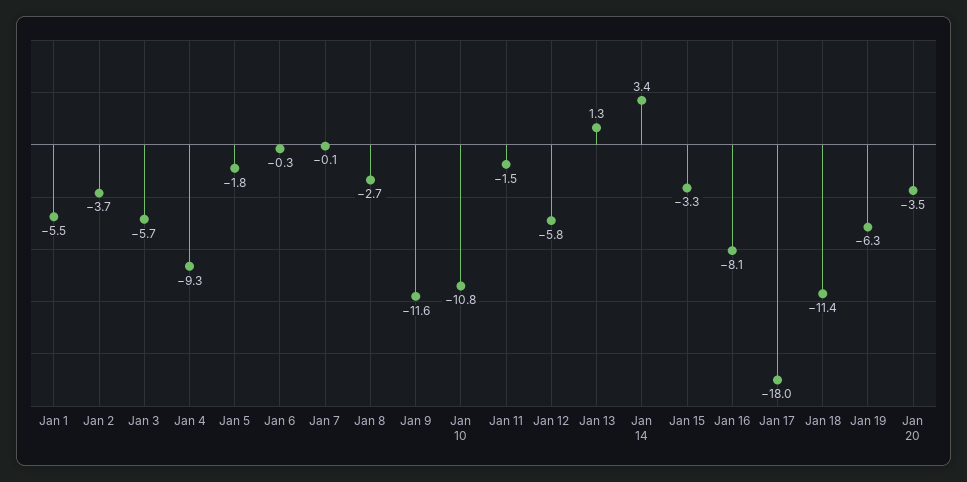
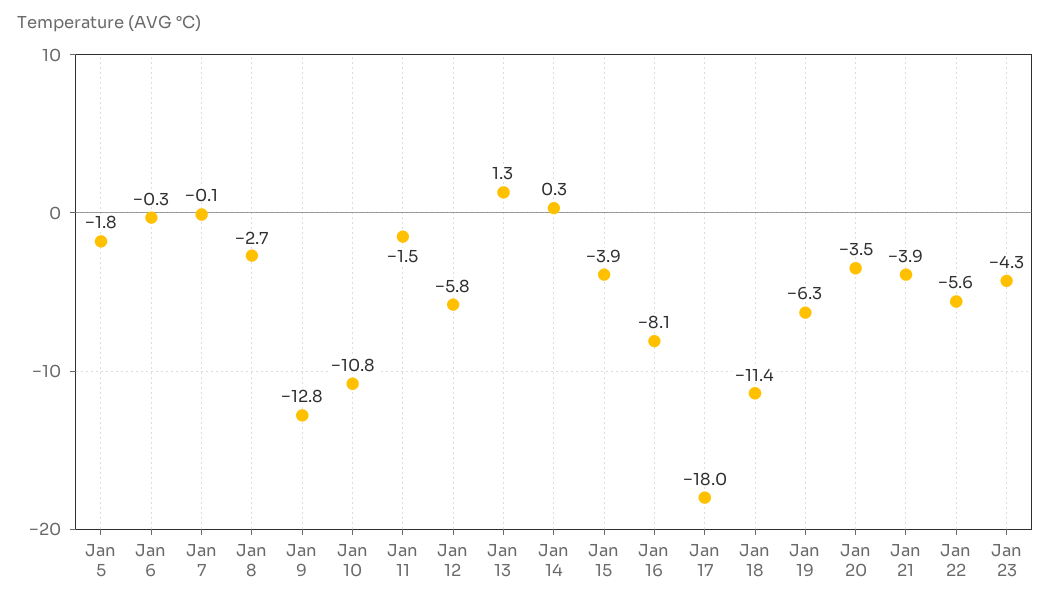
Jan 1: -5.5 -> none
Jan 2: -3.7 -> none
Jan 3: -5.7 -> none
Jan 4: -9.3 -> none
Jan 9: -11.6 -> -12.8
Jan 14: 3.4 -> 0.3
Jan 15: -3.3 -> -3.9
Jan 21: none -> -3.9
Jan 22: none -> -5.6
Jan 23: none -> -4.3

